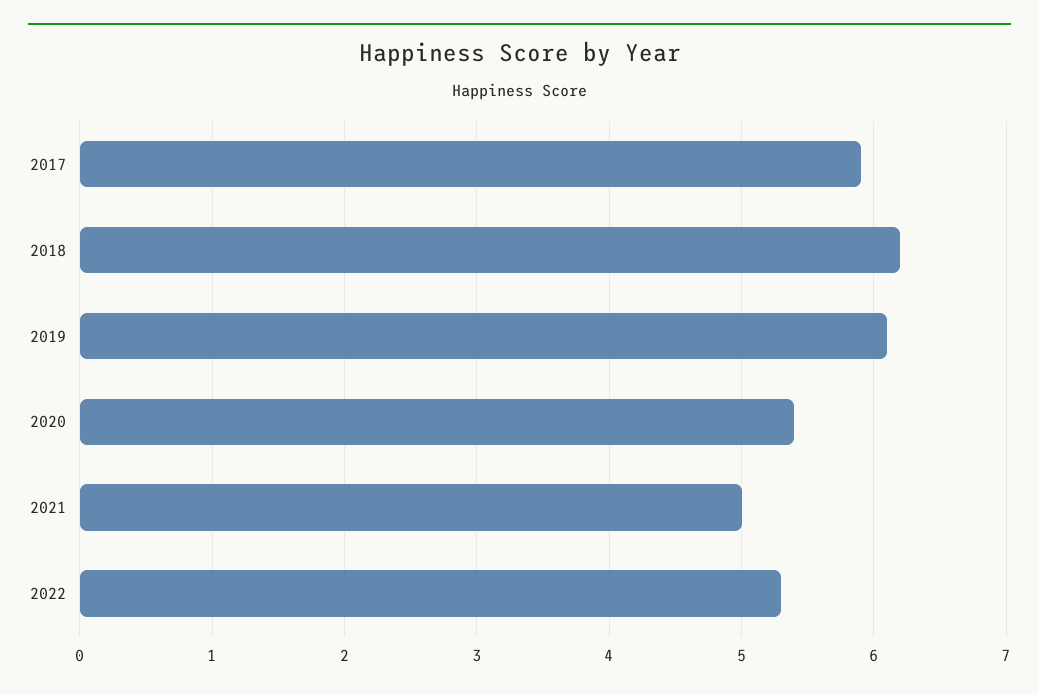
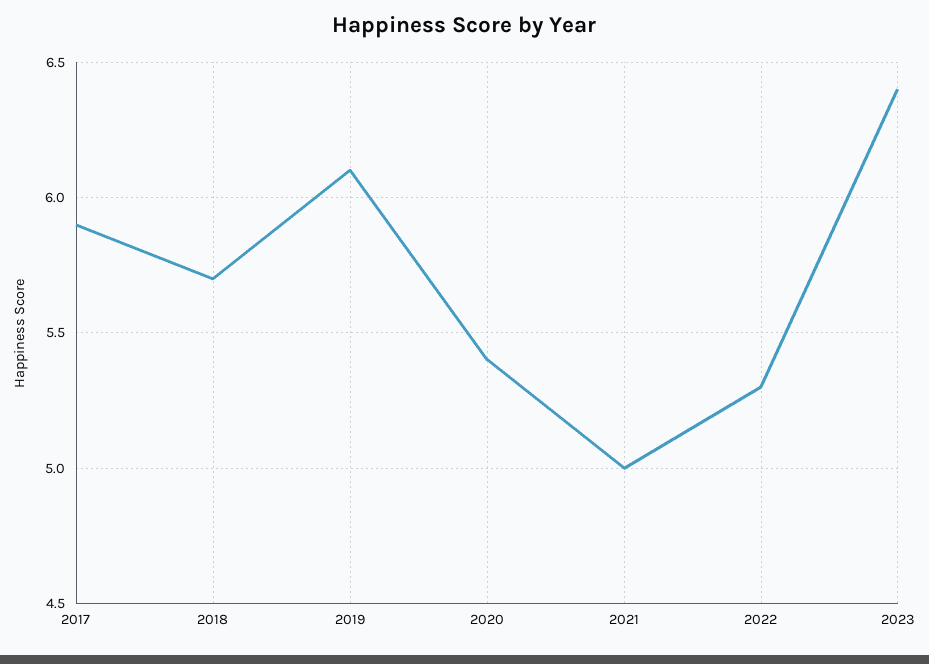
2018: 6.2 -> 5.7
2023: none -> 6.4

